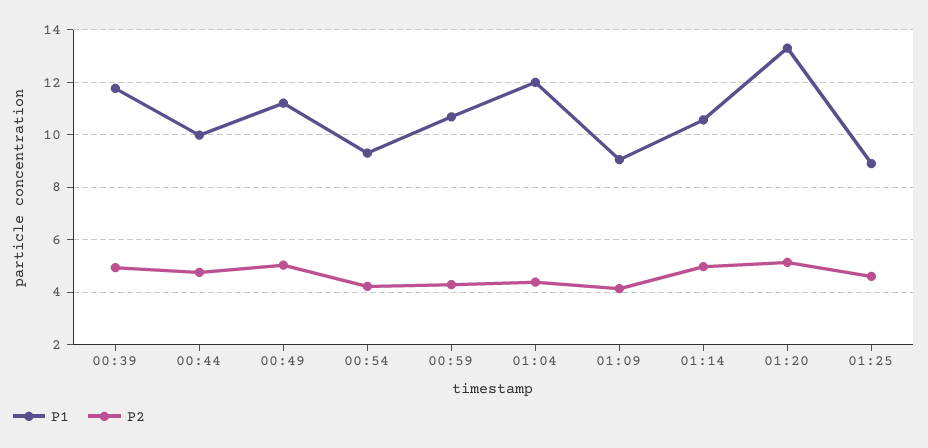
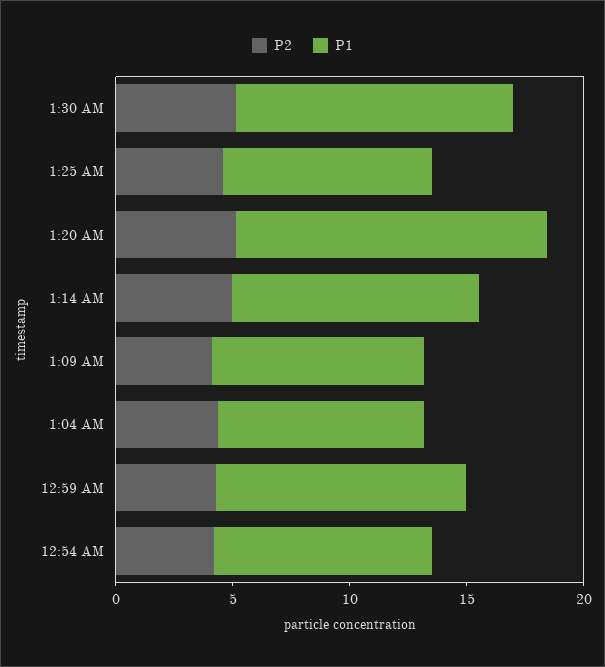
P1, 00:39: 11.75 -> none
P2, 00:39: 5 -> none
P1, 00:44: 10 -> none
P2, 00:44: 4.75 -> none
P1, 00:49: 11.25 -> none
P2, 00:49: 5 -> none
P1, 01:04: 12 -> 9
P2, 1:30 AM: none -> 5
P1, 1:30 AM: none -> 12

